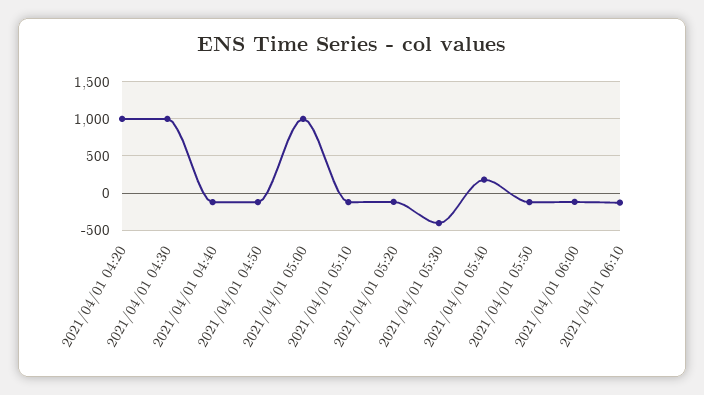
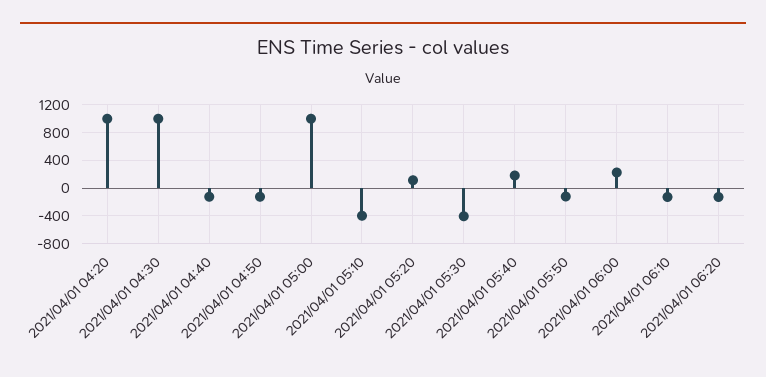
2021/04/01 05:10: -100 -> -400
2021/04/01 05:20: -100 -> 100
2021/04/01 06:00: -100 -> 200
2021/04/01 06:20: none -> -100

